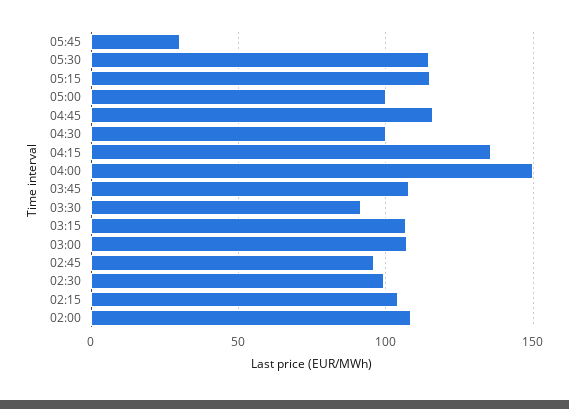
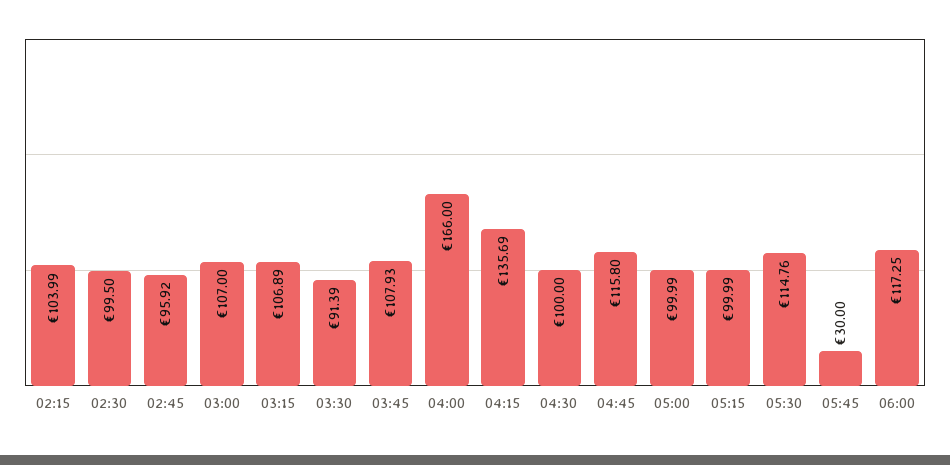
05:15: 115 -> 99.99
04:00: 150 -> 166
02:00: 110 -> none
06:00: none -> 117.25

